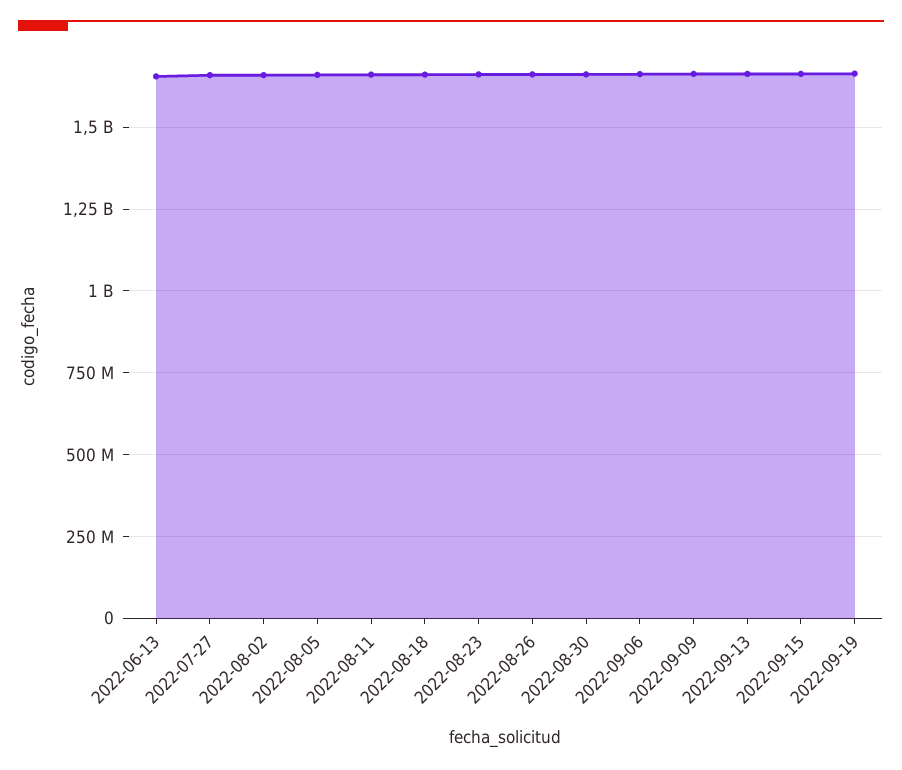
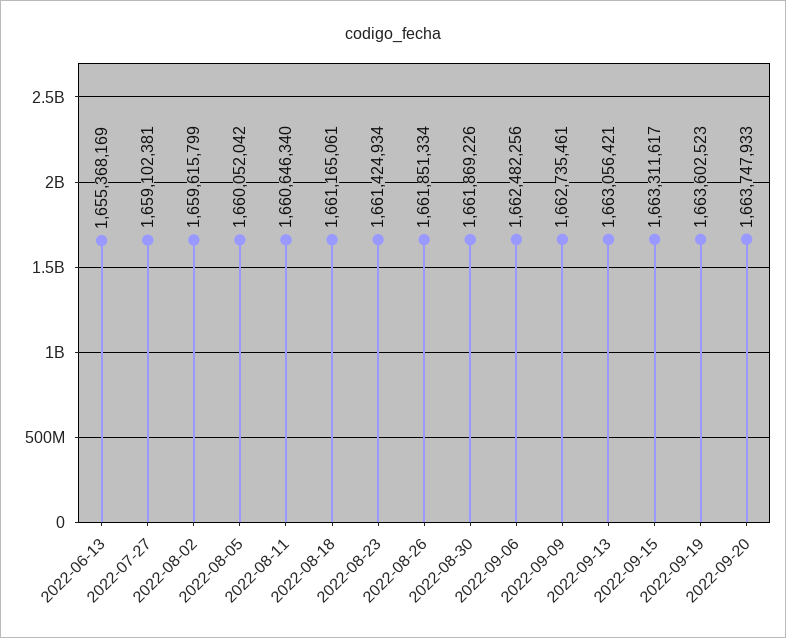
2022-09-20: none -> 1663747933

